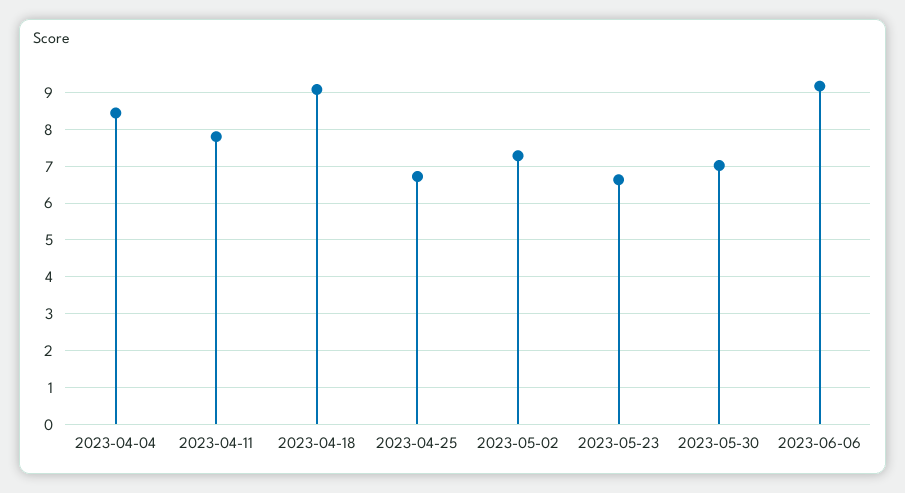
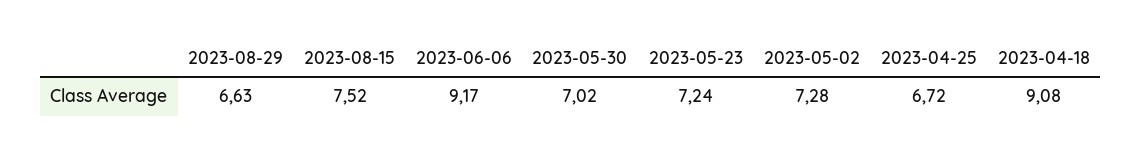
2023-04-04: 8.4 -> none
2023-04-11: 7.8 -> none
2023-05-23: 6.6 -> 7.24
2023-08-29: none -> 6.63
2023-08-15: none -> 7.52

